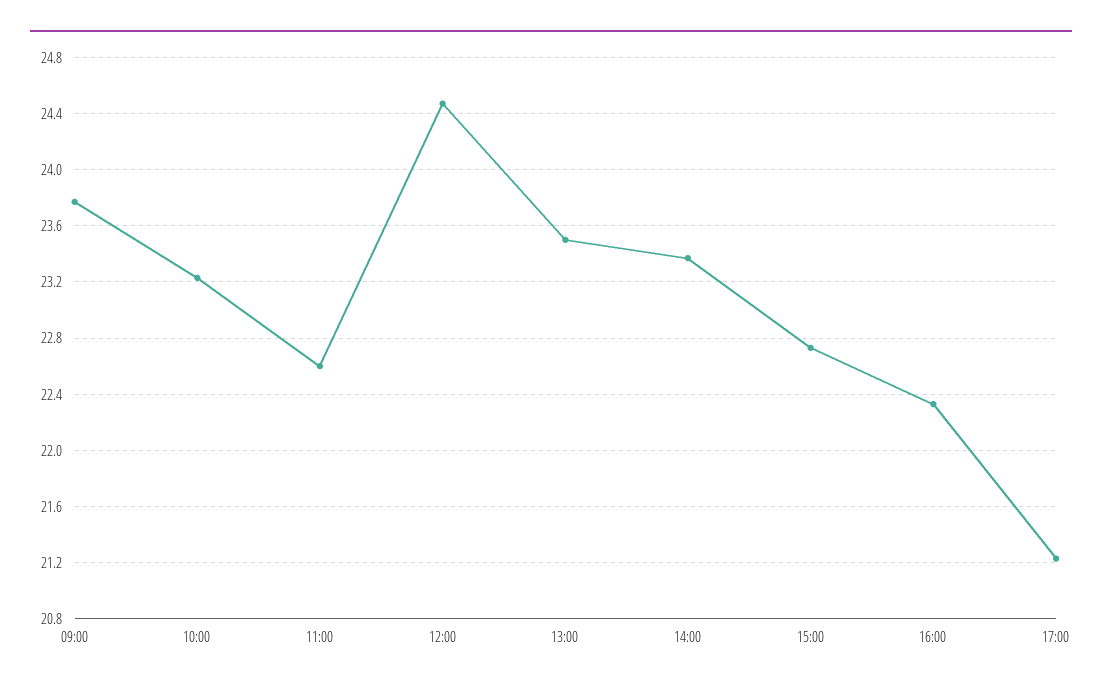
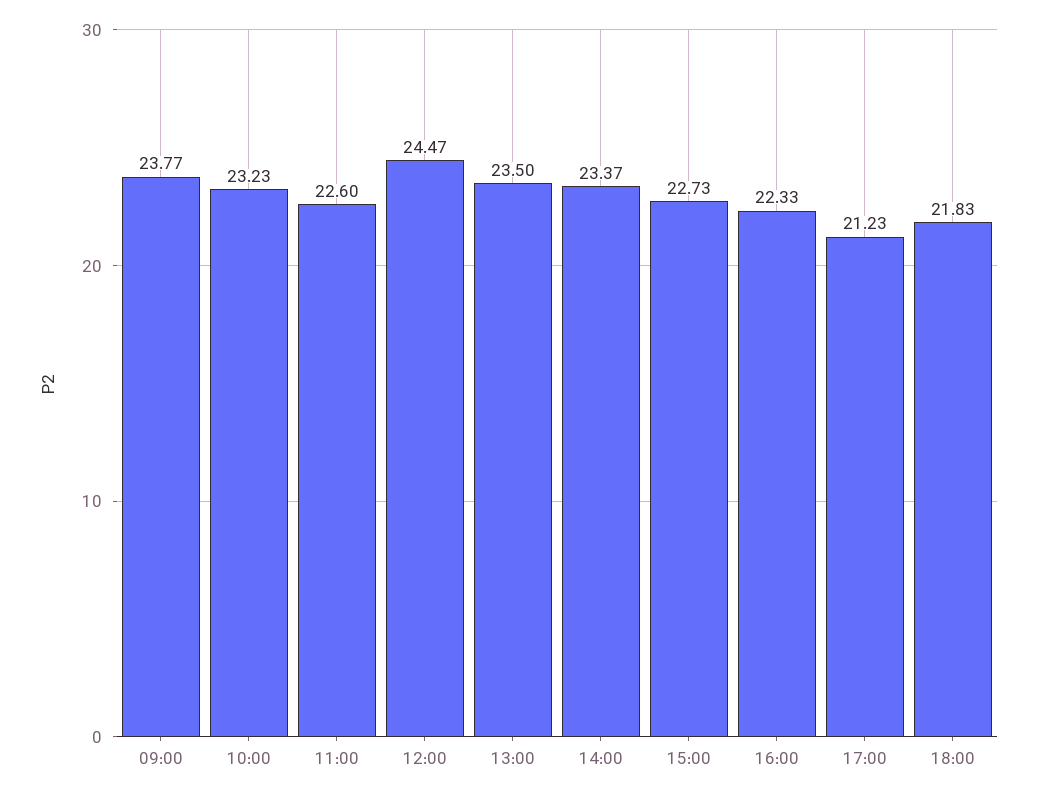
18:00: none -> 21.83

